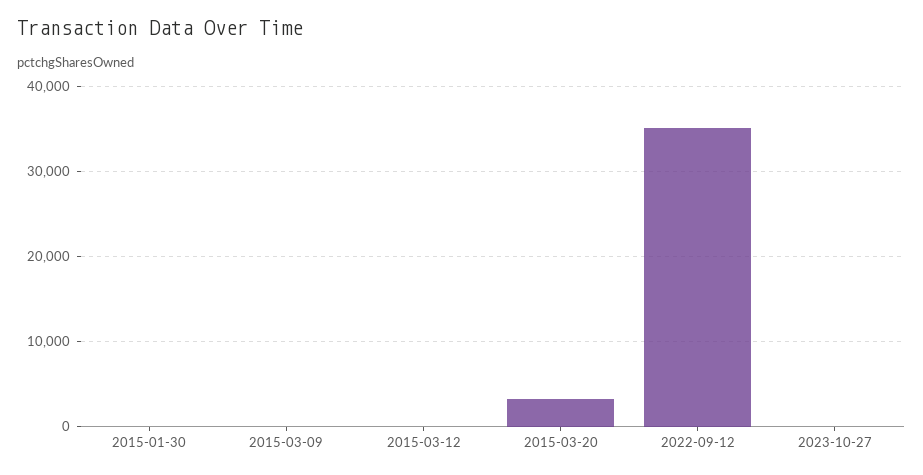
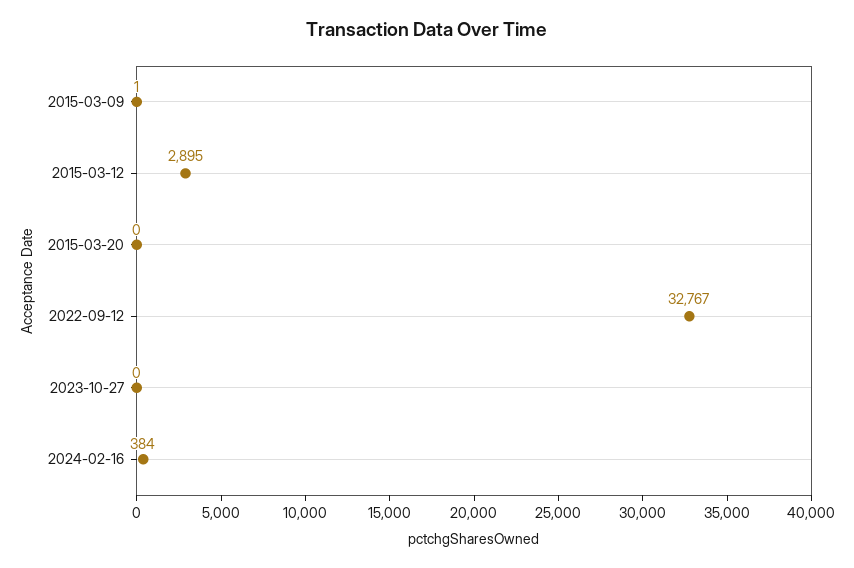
2015-01-30: 0 -> none
2015-03-12: 0 -> 2895
2015-03-20: 3000 -> 0
2022-09-12: 35000 -> 32767
2024-02-16: none -> 384

